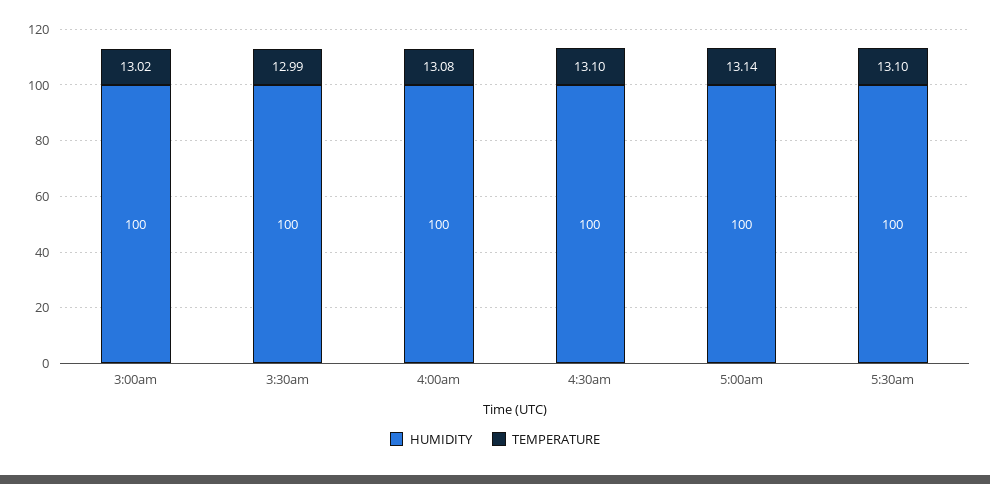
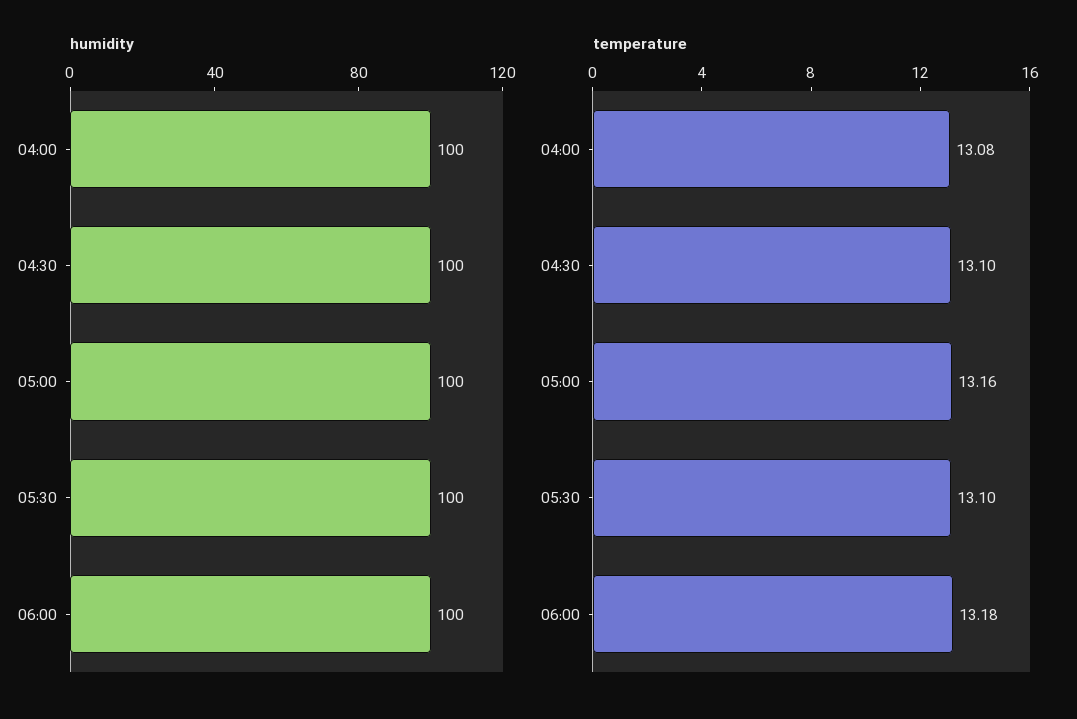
HUMIDITY, 3:00am: 100 -> none
TEMPERATURE, 3:00am: 13.02 -> none
HUMIDITY, 3:30am: 100 -> none
TEMPERATURE, 3:30am: 12.99 -> none
TEMPERATURE, 5:00am: 13.14 -> 13.16
HUMIDITY, 06:00: none -> 100
TEMPERATURE, 06:00: none -> 13.18

